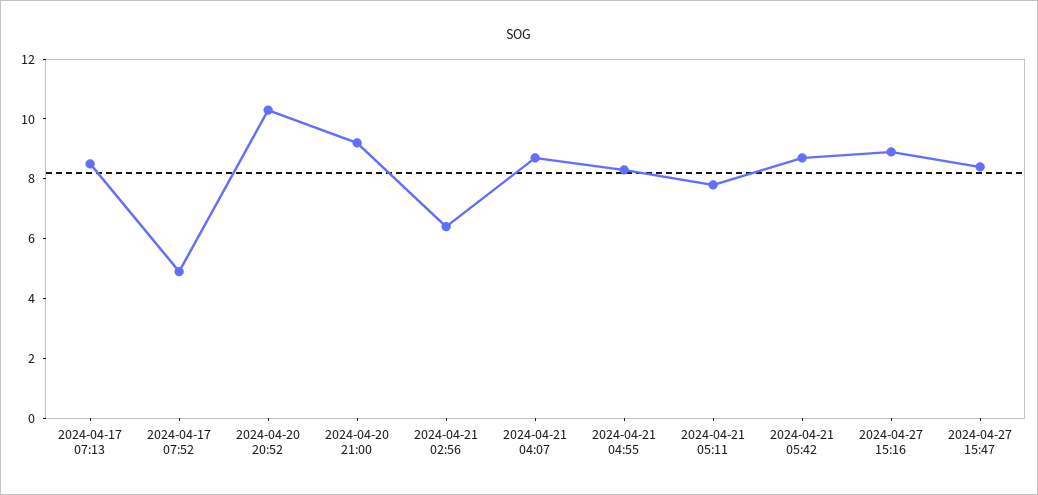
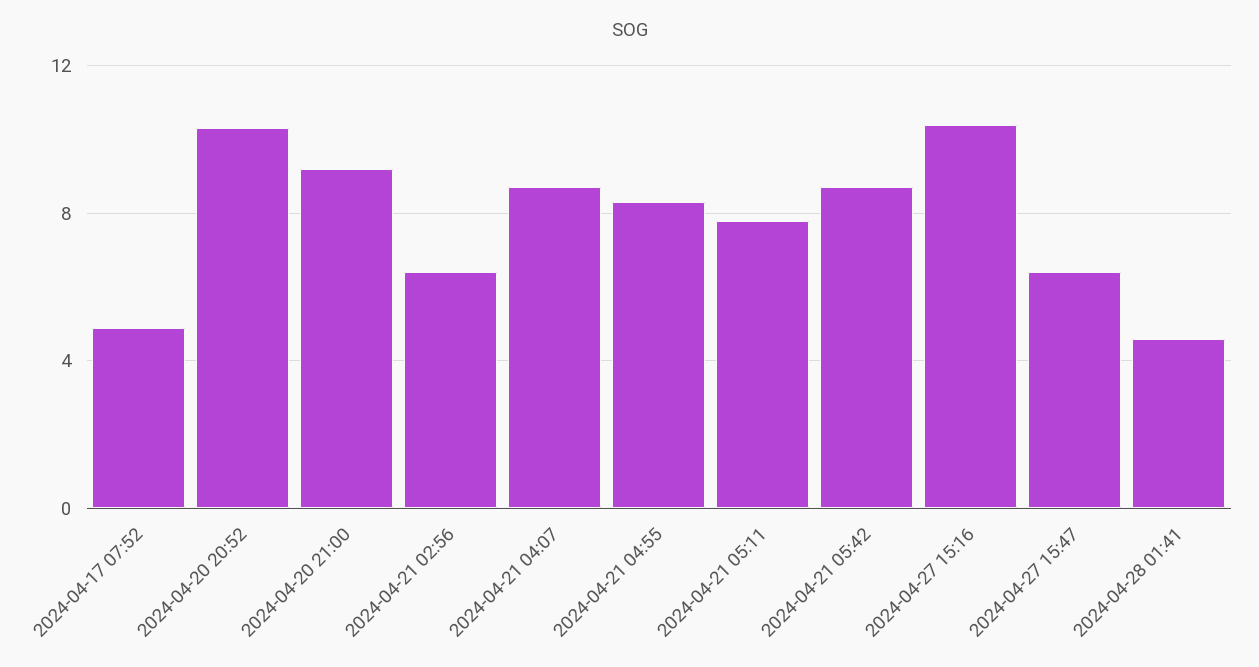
2024-04-17 07:13: 8.5 -> none
2024-04-27 15:16: 9 -> 10.5
2024-04-27 15:47: 8.5 -> 6.5
2024-04-28 01:41: none -> 4.5

